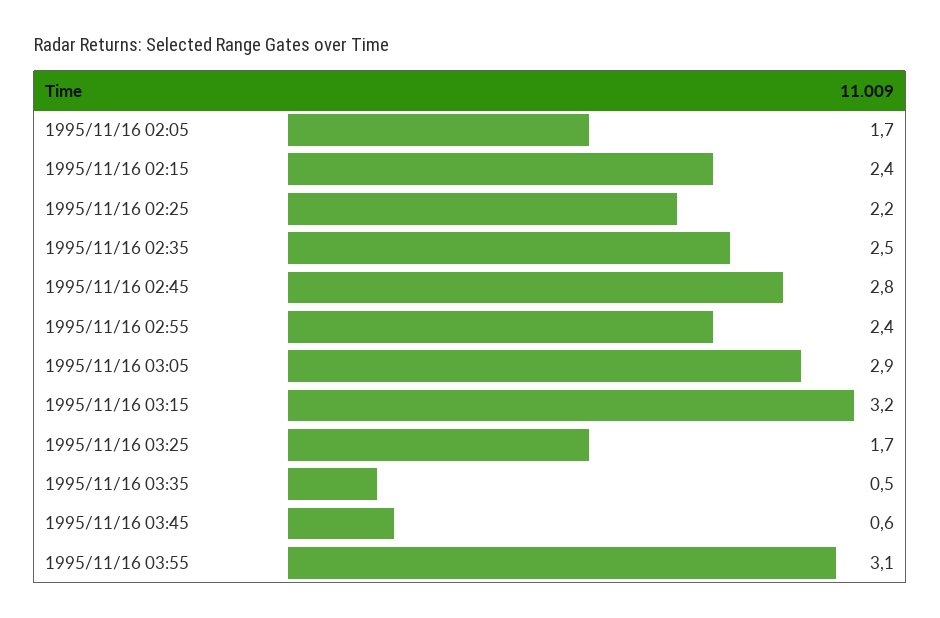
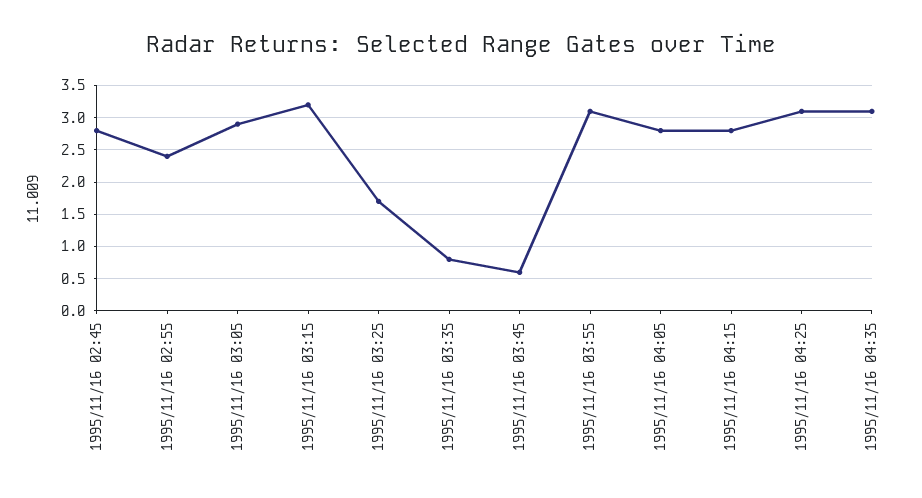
1995/11/16 02:05: 1.7 -> none
1995/11/16 02:15: 2.4 -> none
1995/11/16 02:25: 2.2 -> none
1995/11/16 02:35: 2.5 -> none
1995/11/16 03:35: 0.5 -> 0.8
1995/11/16 04:05: none -> 2.8
1995/11/16 04:15: none -> 2.8
1995/11/16 04:25: none -> 3.1
1995/11/16 04:35: none -> 3.1

